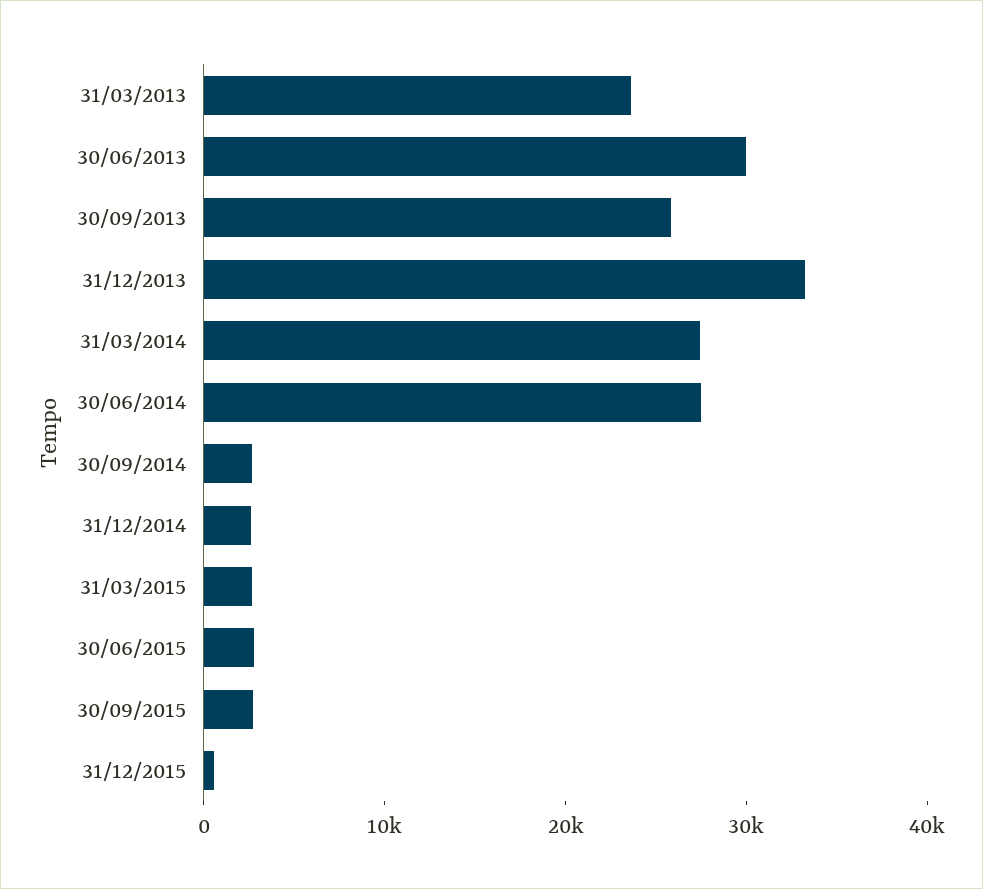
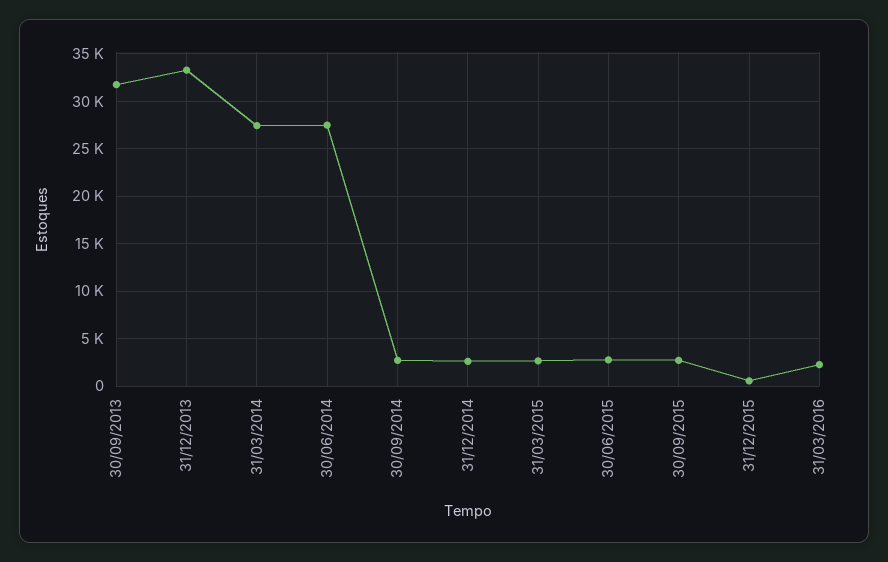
31/03/2013: 24000 -> none
30/06/2013: 30000 -> none
30/09/2013: 26000 -> 32000
31/03/2016: none -> 2000

